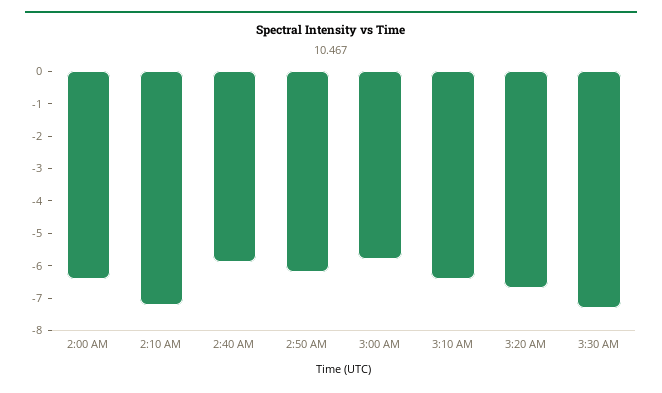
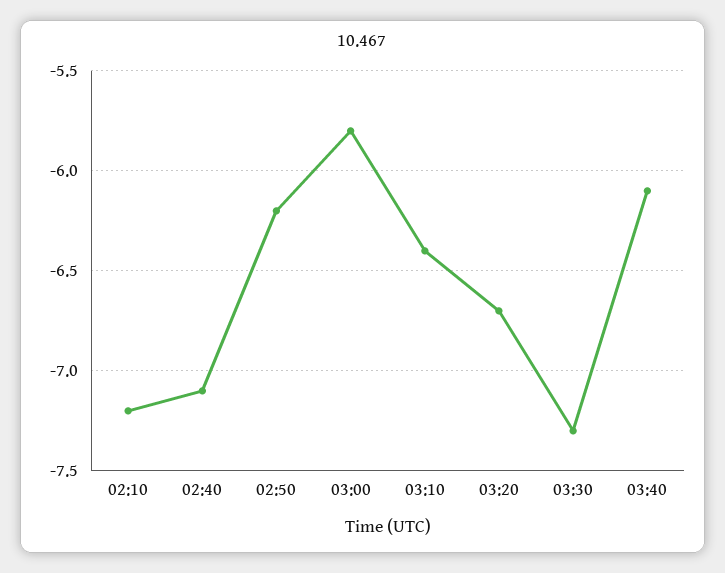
2:00 AM: -6.5 -> none
2:40 AM: -6 -> -7.1
03:40: none -> -6.1

